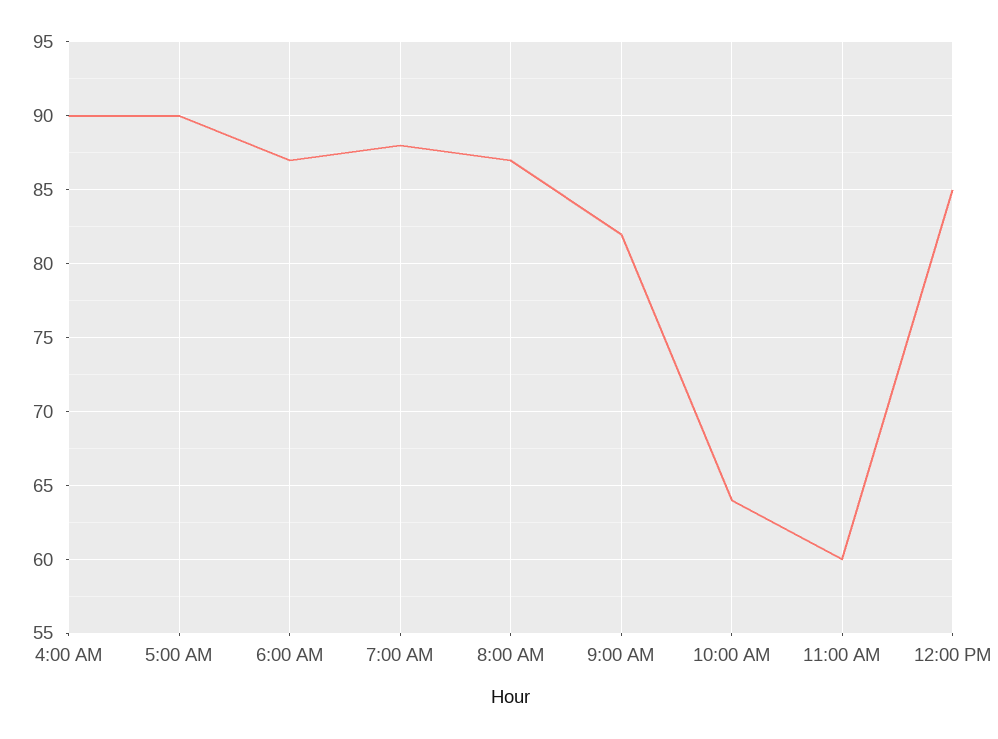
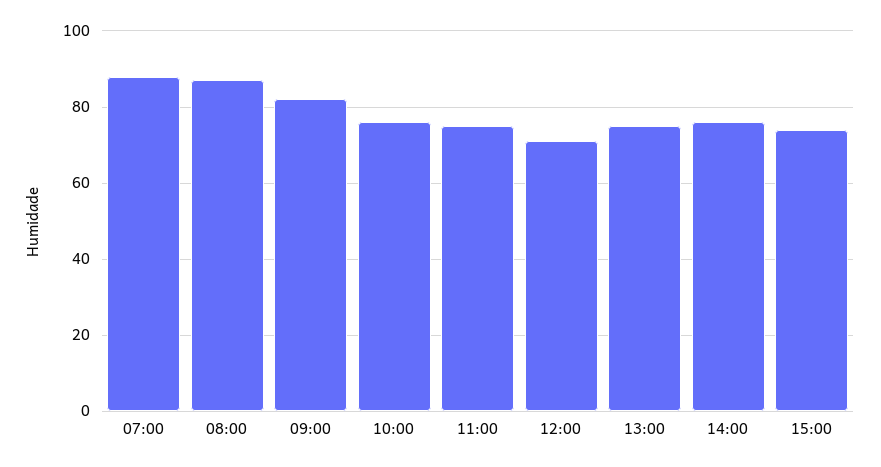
4:00 AM: 90 -> none
5:00 AM: 90 -> none
6:00 AM: 87 -> none
10:00 AM: 64 -> 75
11:00 AM: 60 -> 75
12:00 PM: 85 -> 70
13:00: none -> 75
14:00: none -> 75
15:00: none -> 75

